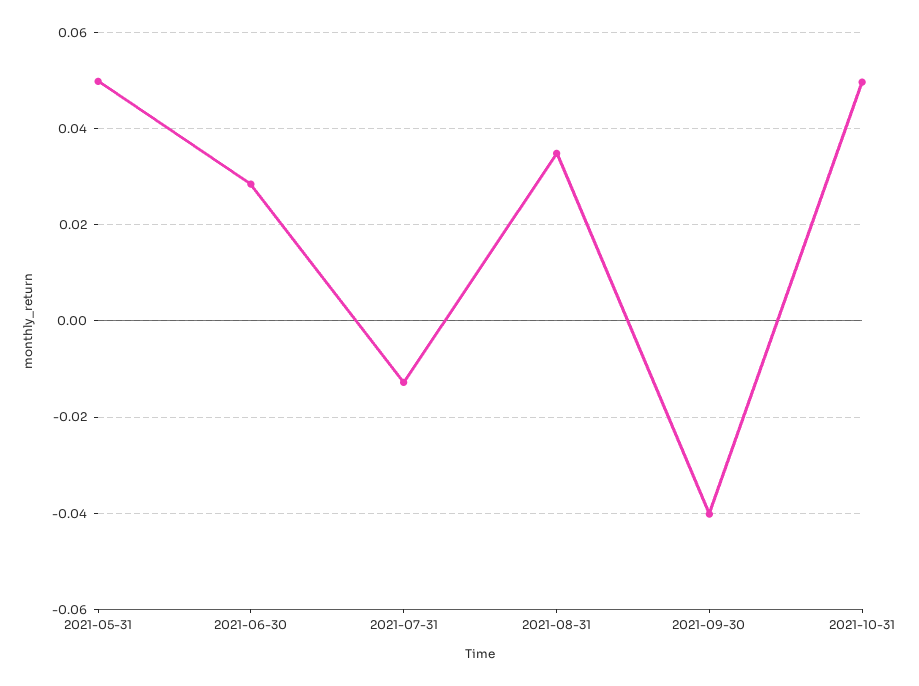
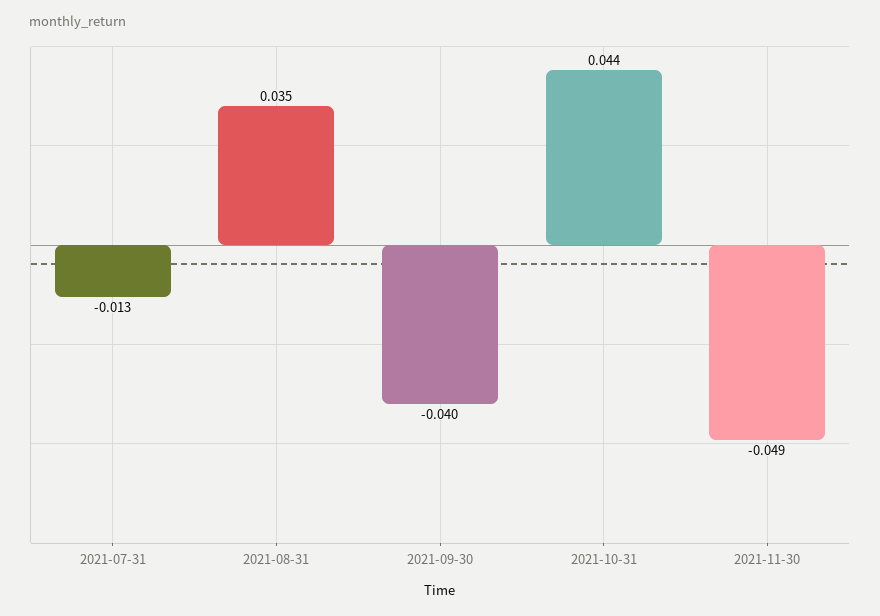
2021-05-31: 0.05 -> none
2021-06-30: 0.028 -> none
2021-10-31: 0.05 -> 0.044
2021-11-30: none -> -0.049

